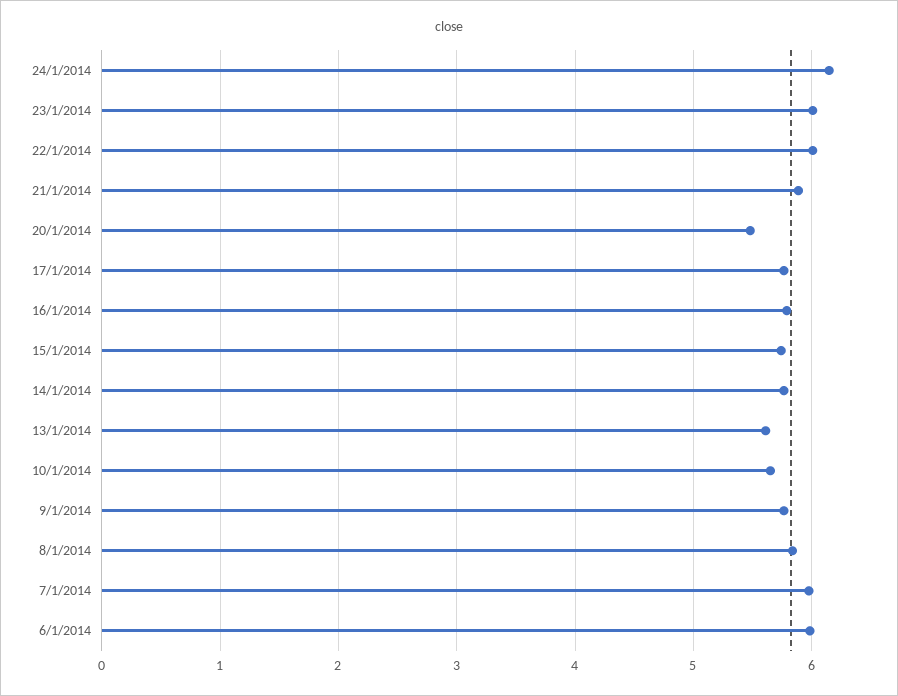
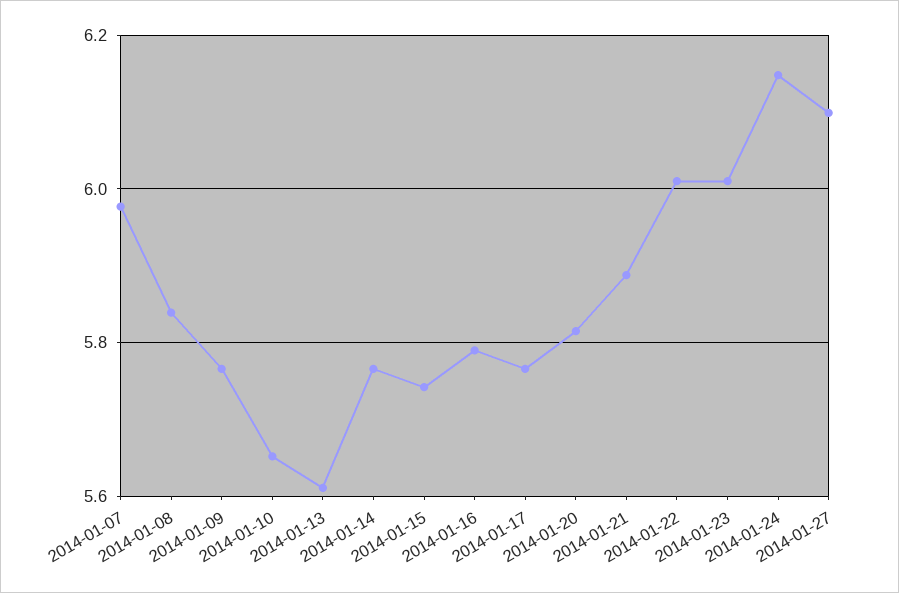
20/1/2014: 5.5 -> 5.82
6/1/2014: 6 -> none
2014-01-27: none -> 6.1

